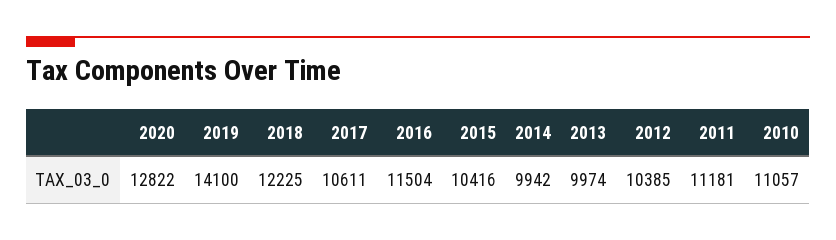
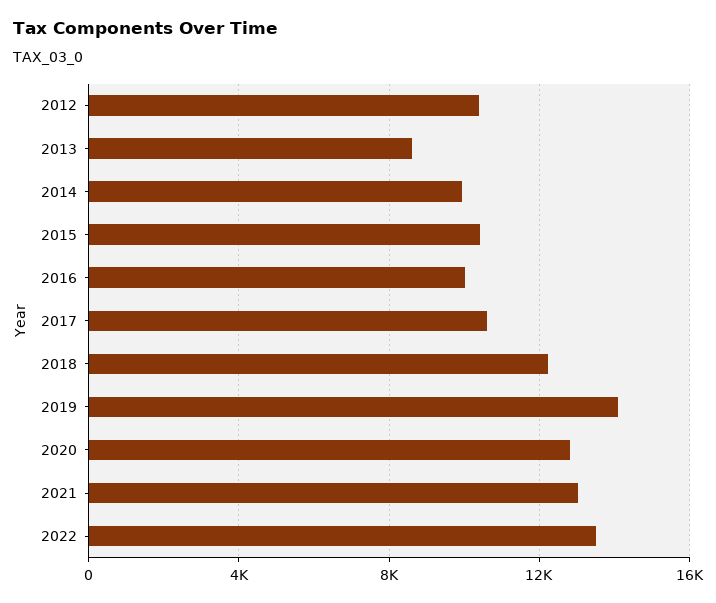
2016: 11504 -> 10000
2013: 9974 -> 8500
2011: 11181 -> none
2010: 11057 -> none
2021: none -> 13000
2022: none -> 13500

